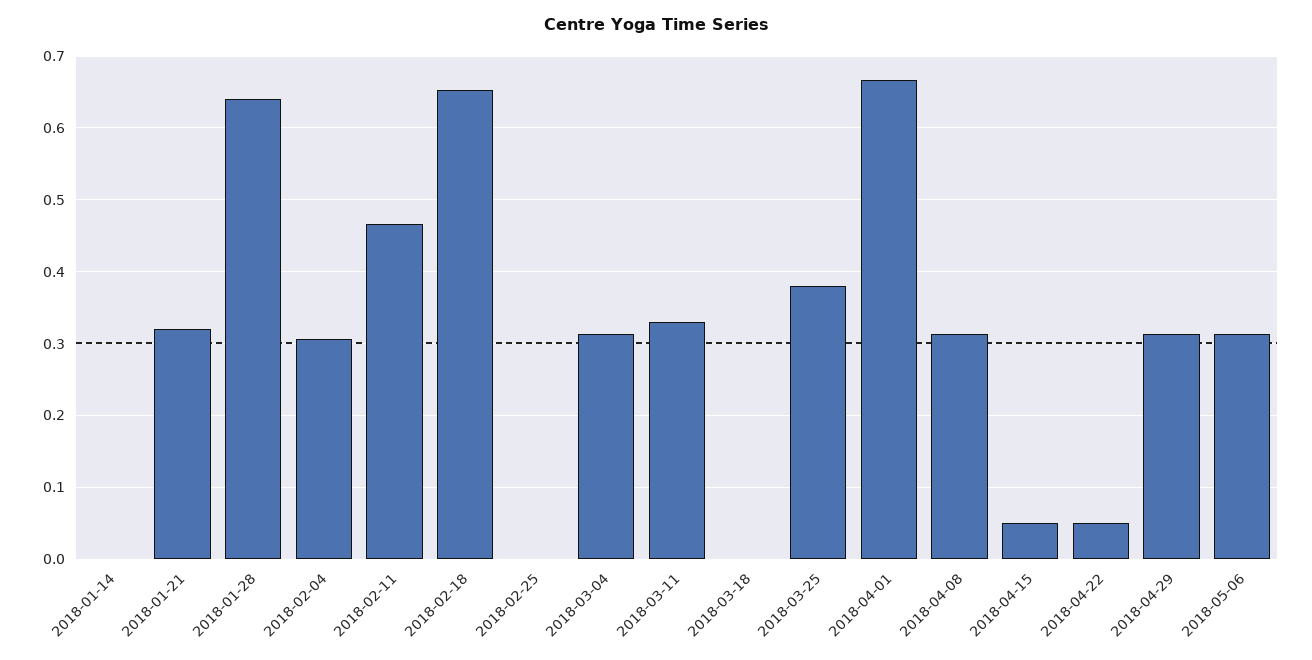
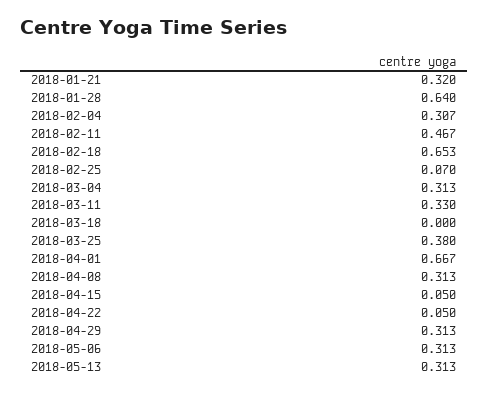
2018-01-14: 0 -> none
2018-02-25: 0 -> 0.07
2018-05-13: none -> 0.313

